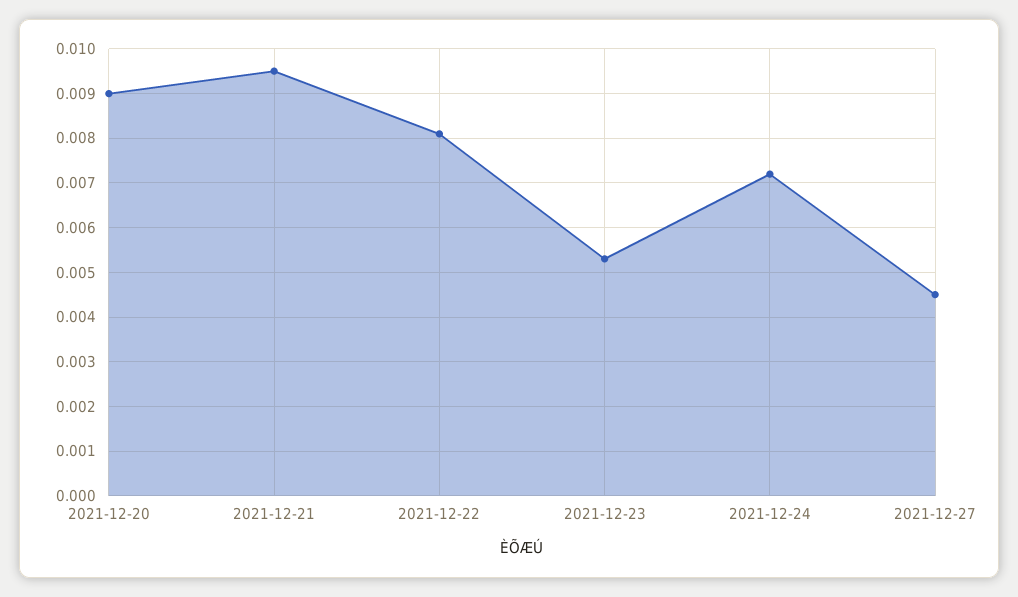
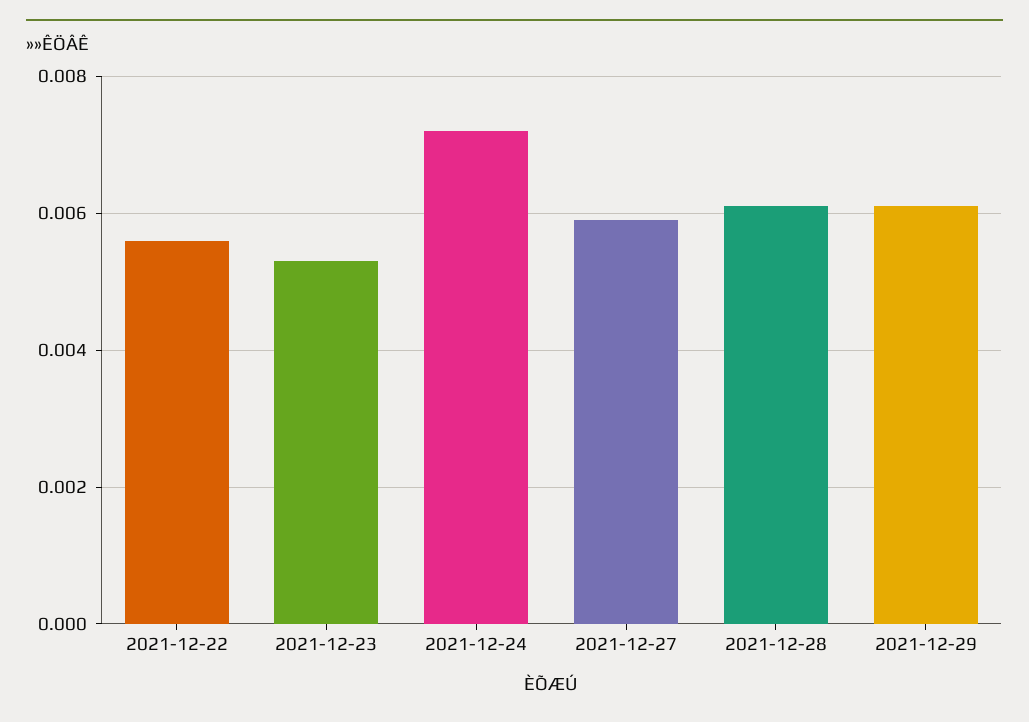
2021-12-20: 0.009 -> none
2021-12-21: 0.0095 -> none
2021-12-22: 0.008 -> 0.0055
2021-12-27: 0.0045 -> 0.006
2021-12-28: none -> 0.006
2021-12-29: none -> 0.006

